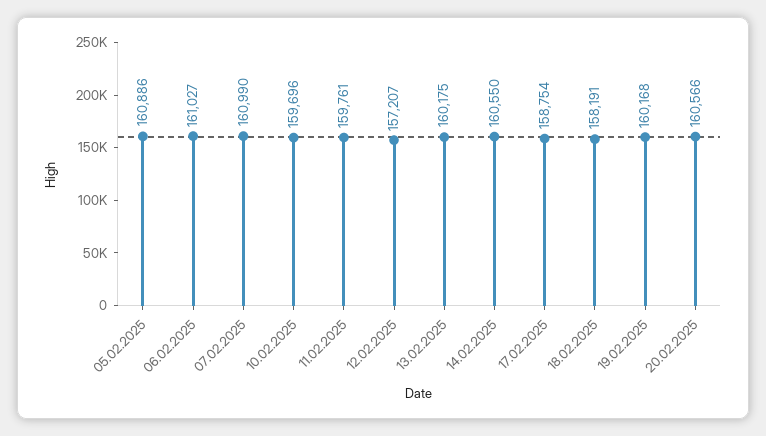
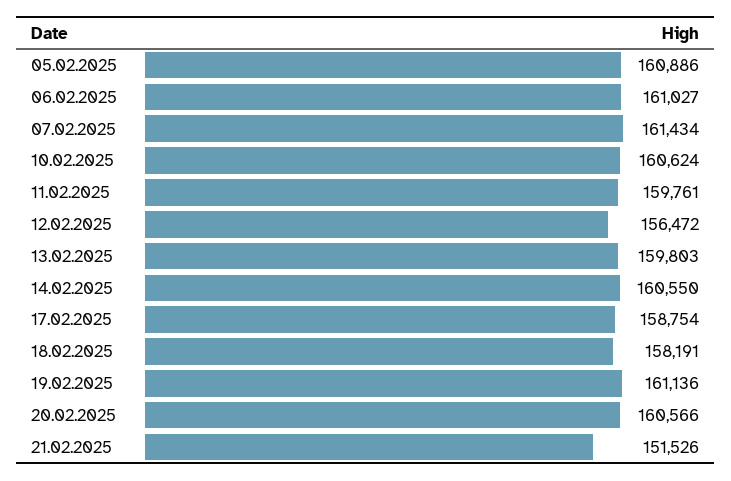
07.02.2025: 160990 -> 161434
10.02.2025: 159696 -> 160624
12.02.2025: 157207 -> 156472
13.02.2025: 160175 -> 159803
19.02.2025: 160168 -> 161136
21.02.2025: none -> 151526

